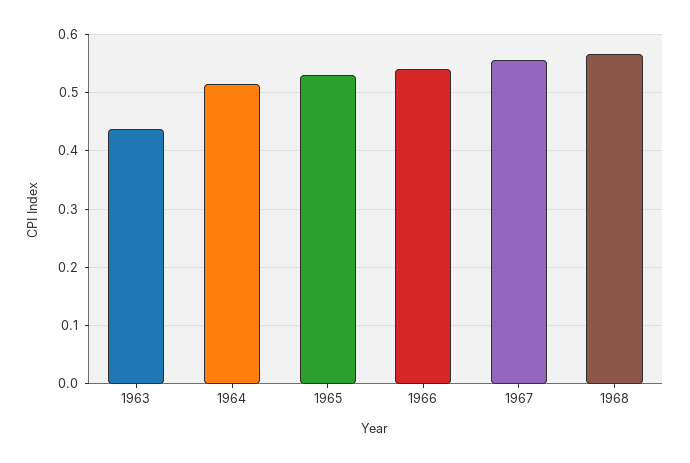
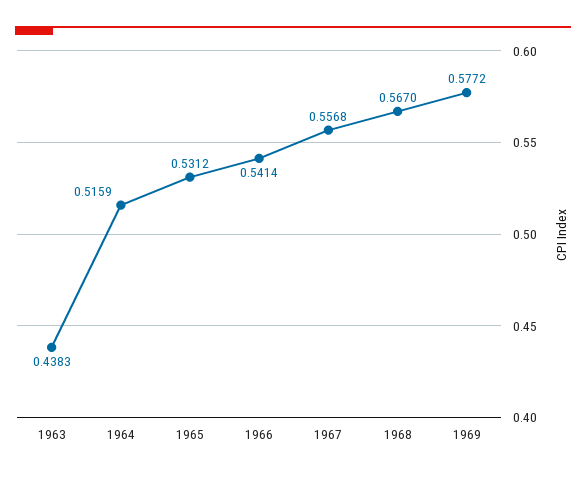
1969: none -> 0.5772

